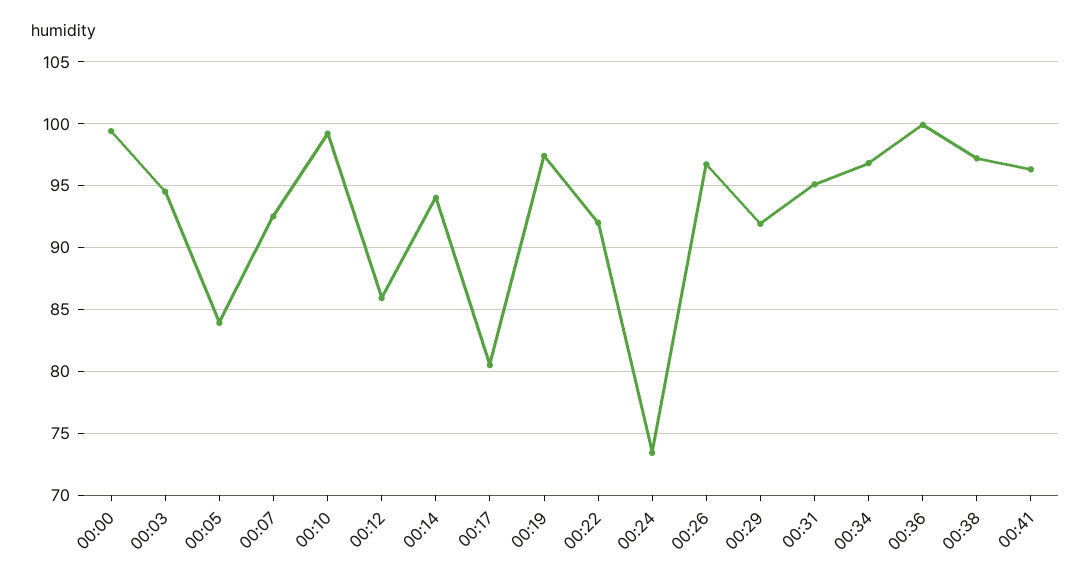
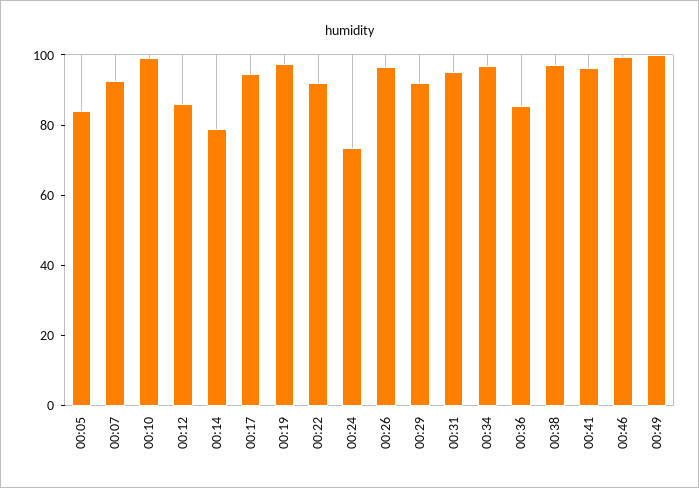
00:00: 99.5 -> none
00:03: 94.5 -> none
00:14: 94 -> 80
00:17: 80.5 -> 95
00:36: 100 -> 85
00:46: none -> 100
00:49: none -> 100

